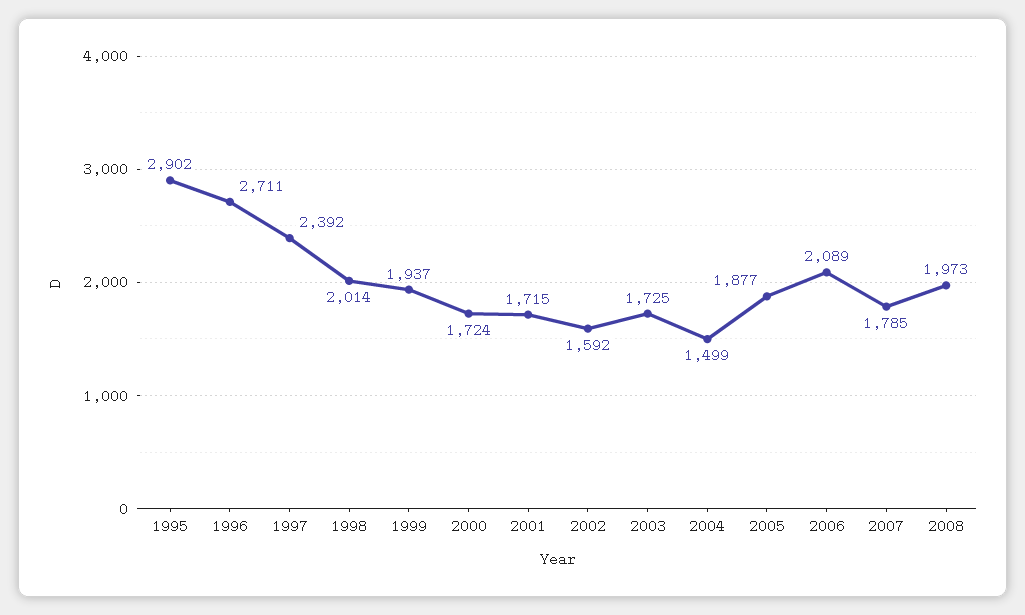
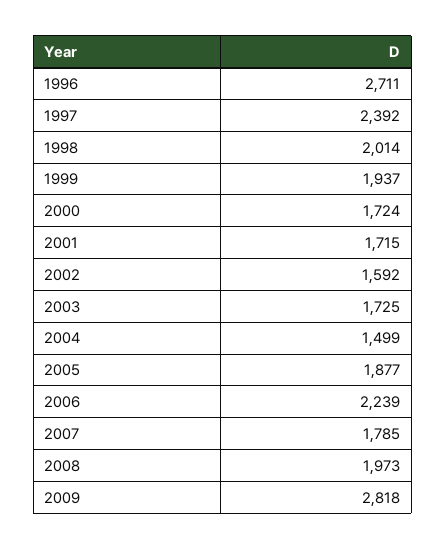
1995: 2902 -> none
2006: 2089 -> 2239
2009: none -> 2818

